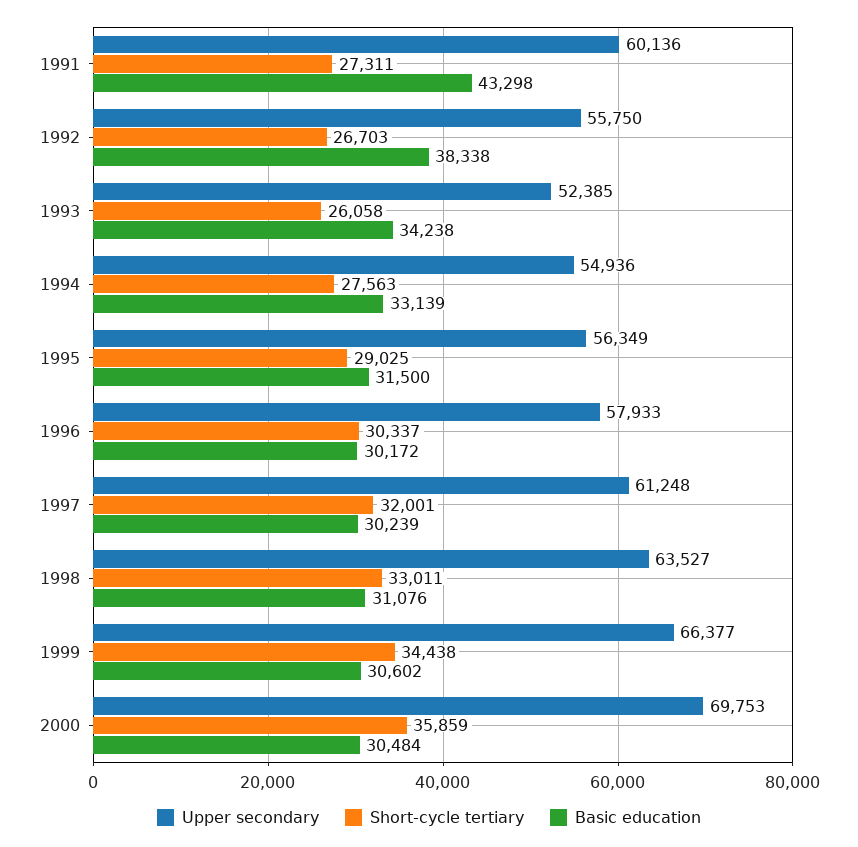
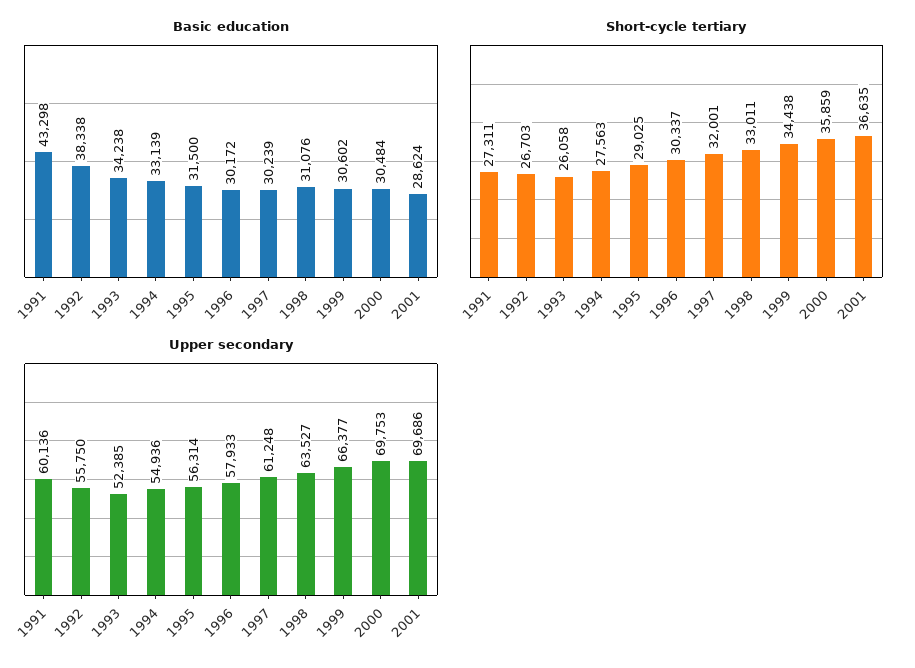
Upper secondary, 1995: 56349 -> 56314
Basic education, 2001: none -> 28624
Short-cycle tertiary, 2001: none -> 36635
Upper secondary, 2001: none -> 69686

